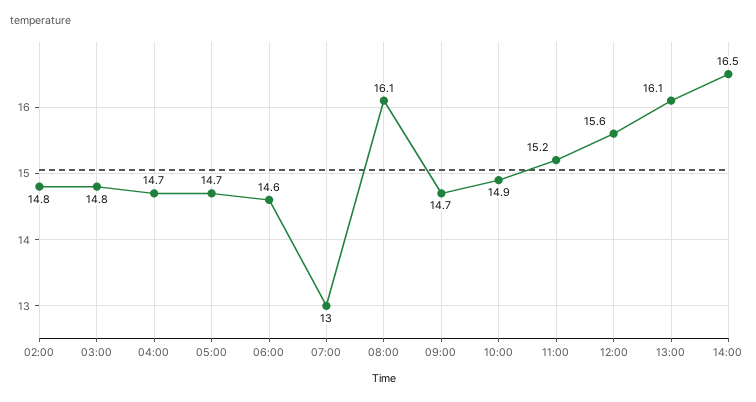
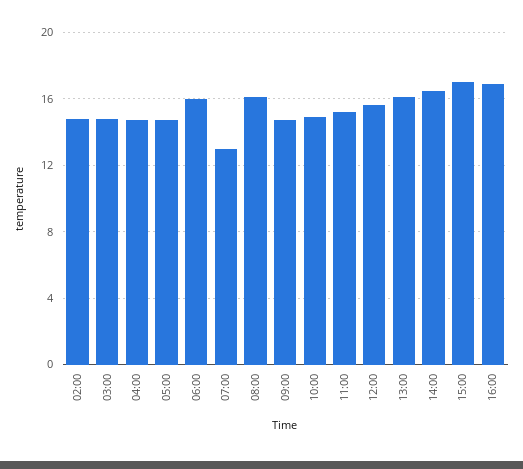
06:00: 14.6 -> 16
15:00: none -> 17
16:00: none -> 17

